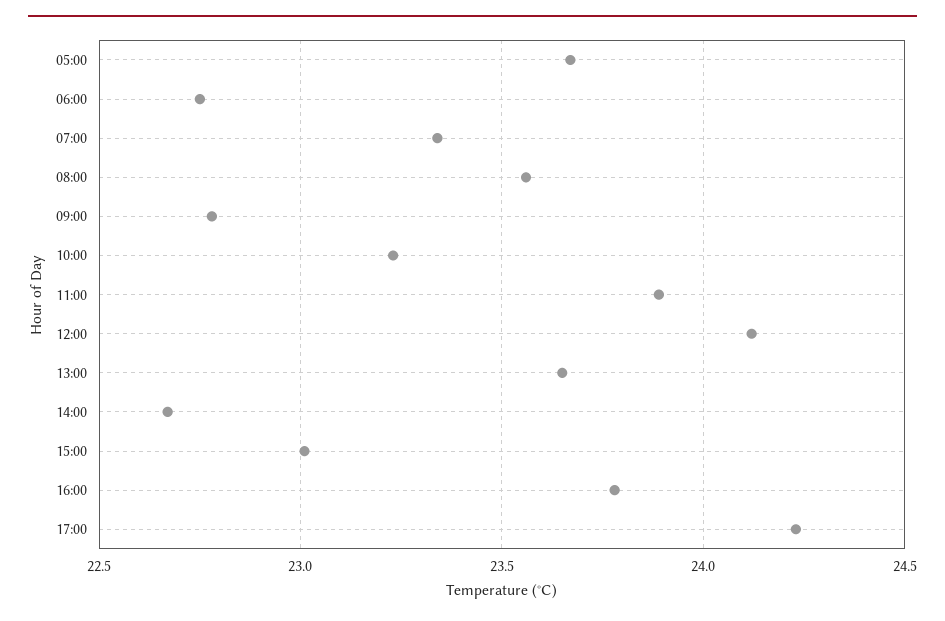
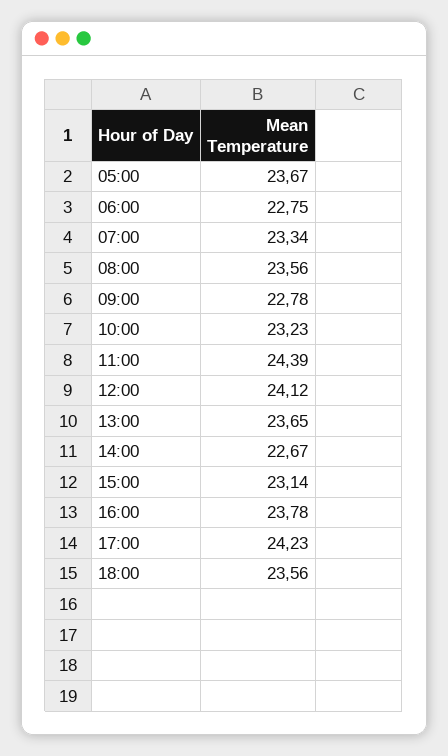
11:00: 23.9 -> 24.39
15:00: 23 -> 23.14
18:00: none -> 23.56

